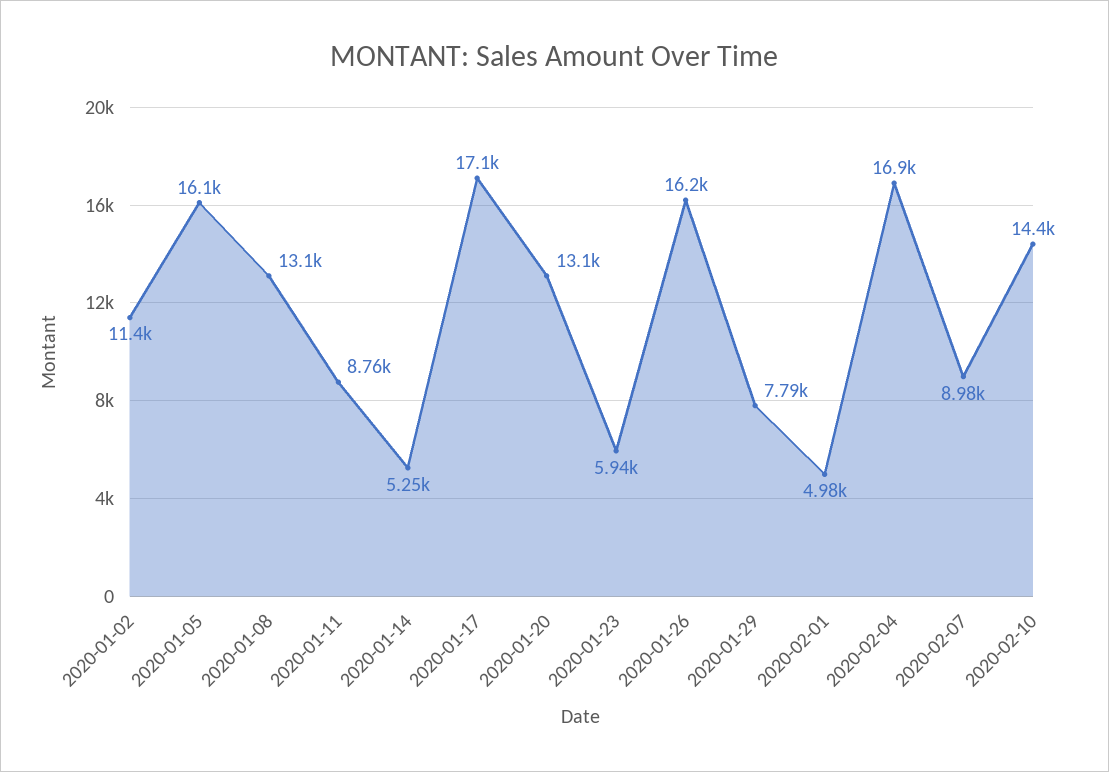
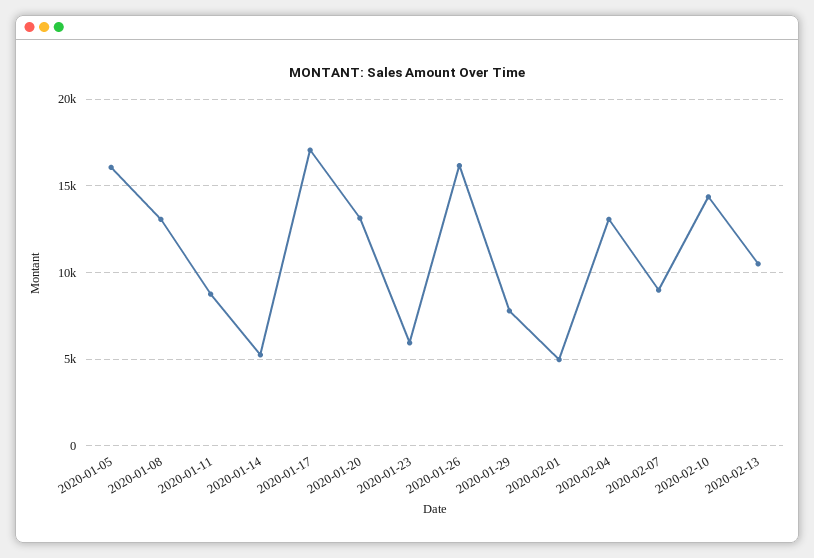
2020-01-02: 11400 -> none
2020-02-04: 16900 -> 13000
2020-02-13: none -> 10500

